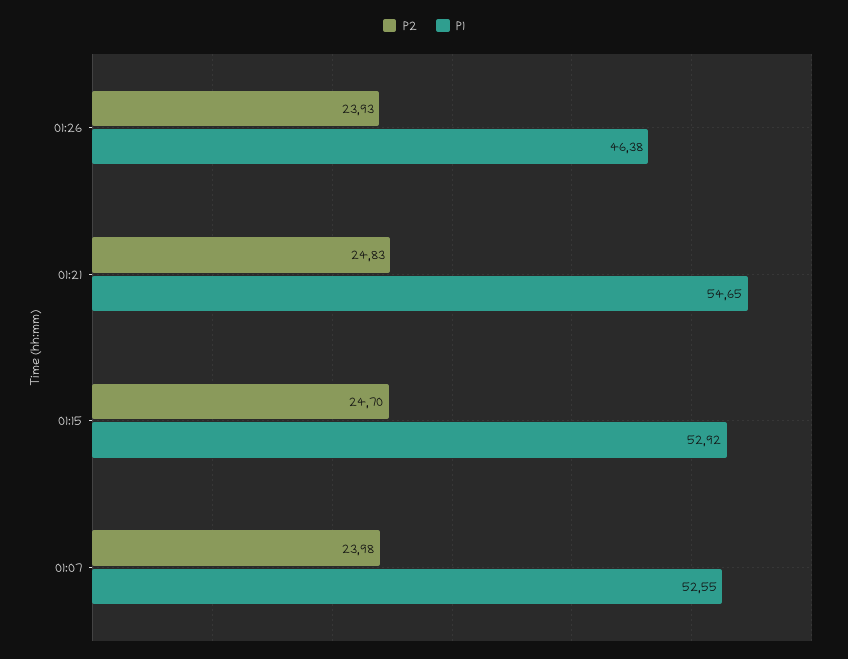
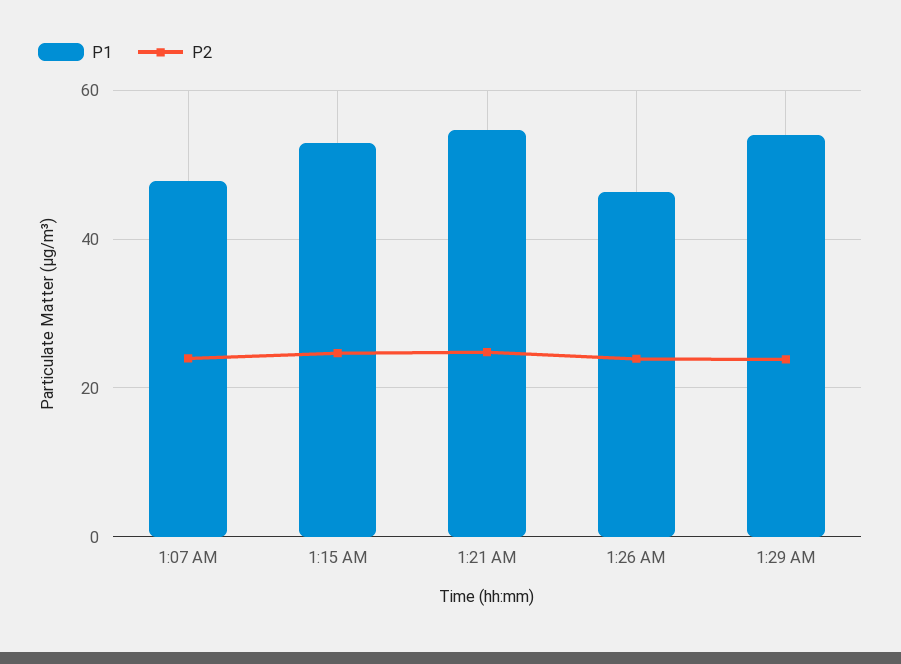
P1, 01:07: 52.55 -> 48
P1, 1:29 AM: none -> 54
P2, 1:29 AM: none -> 24

